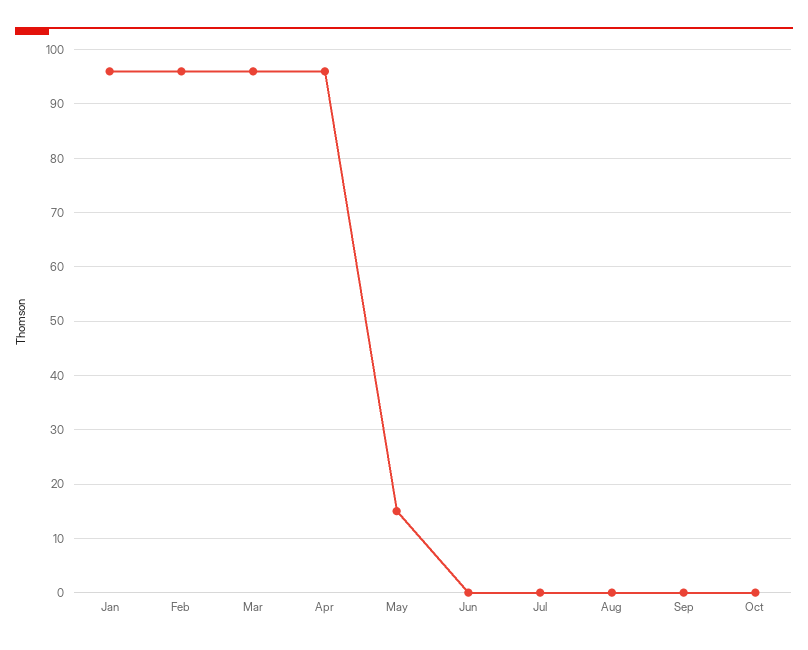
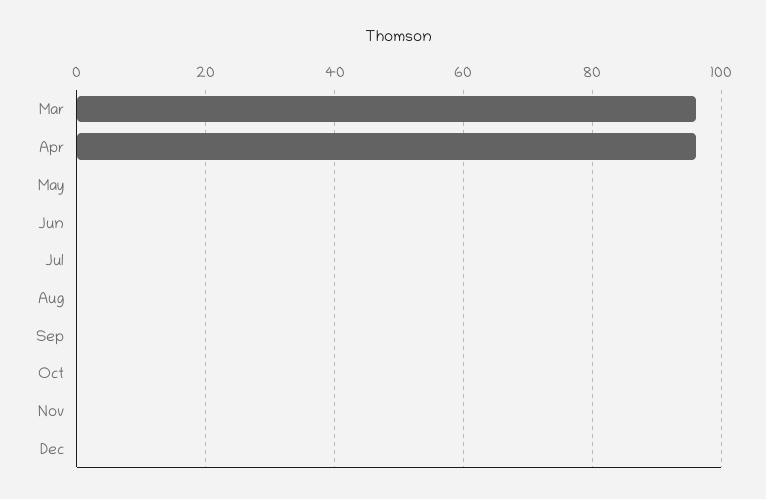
Jan: 95 -> none
Feb: 95 -> none
May: 15 -> 0
Nov: none -> 0
Dec: none -> 0

